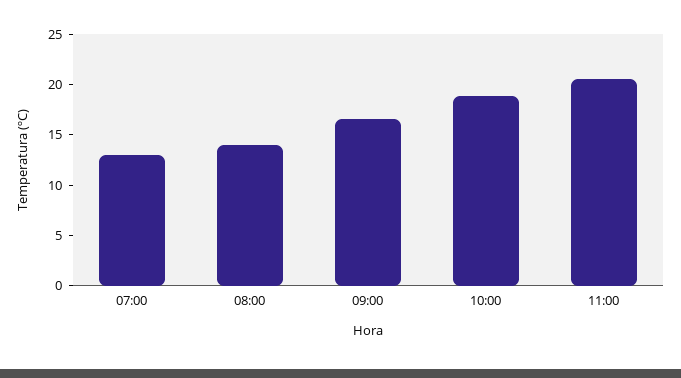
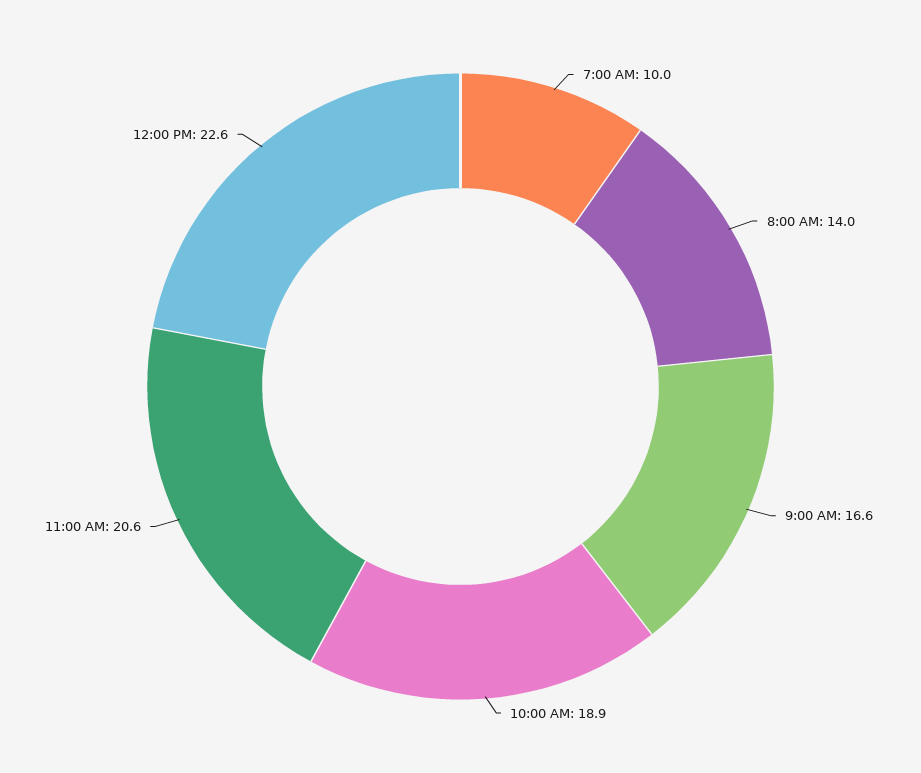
07:00: 13 -> 10
12:00 PM: none -> 22.6

